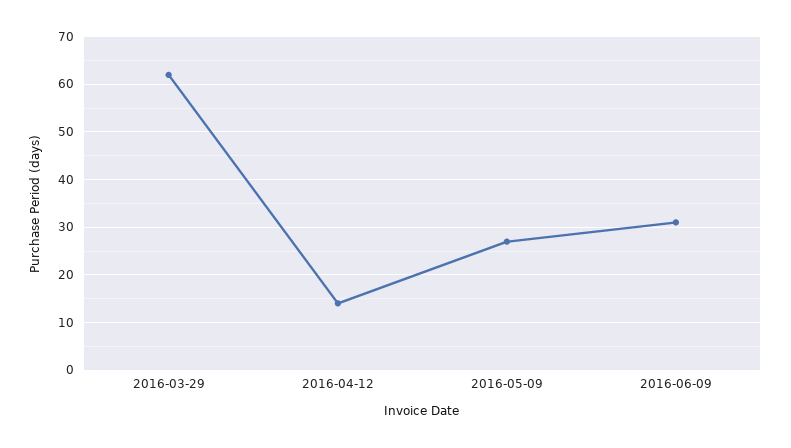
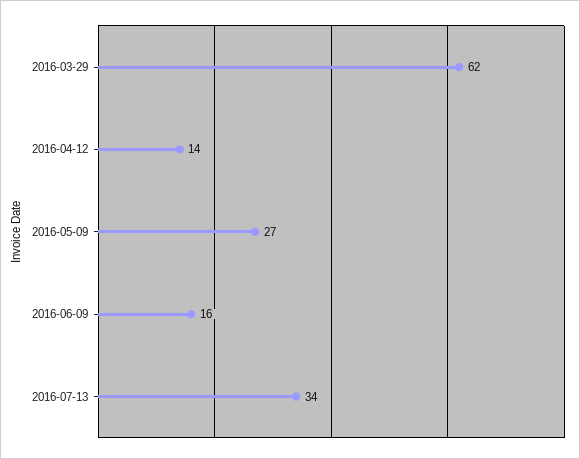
2016-06-09: 30 -> 16
2016-07-13: none -> 34

